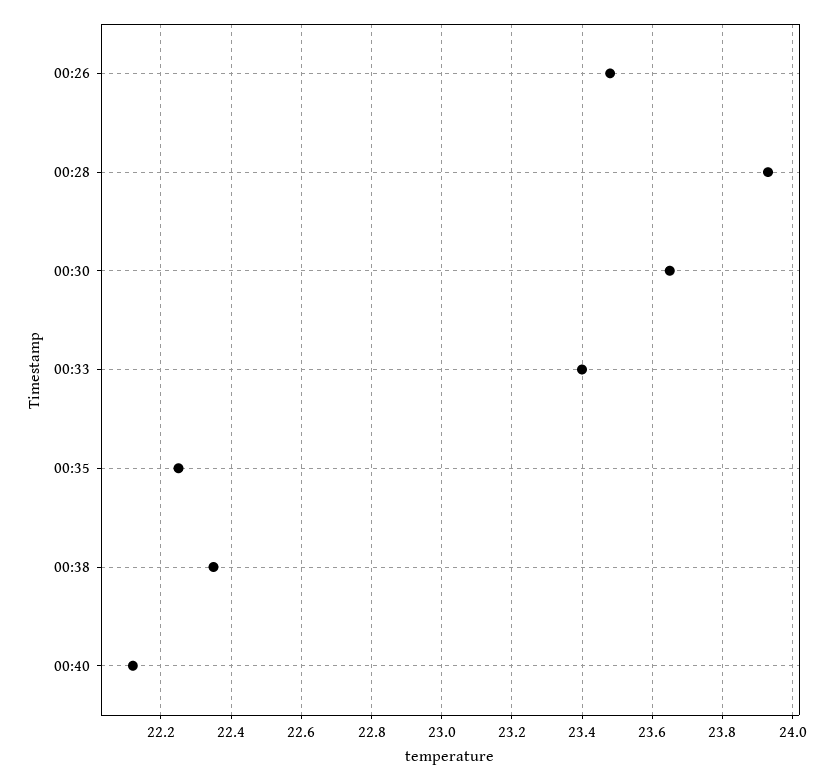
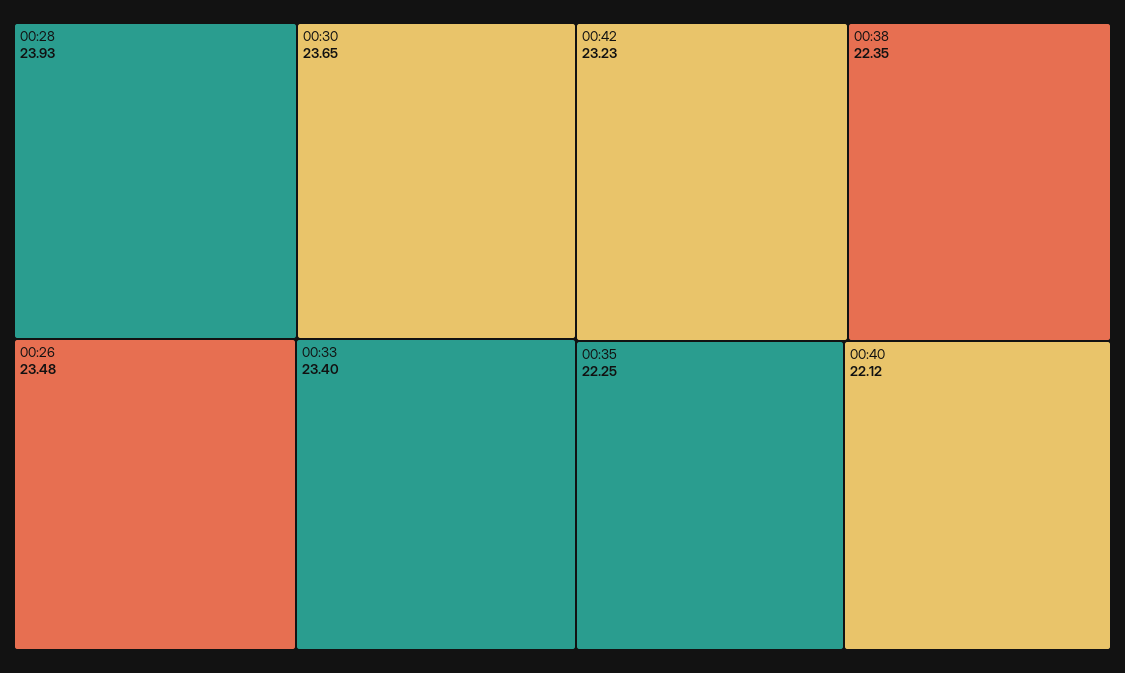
00:42: none -> 23.23

